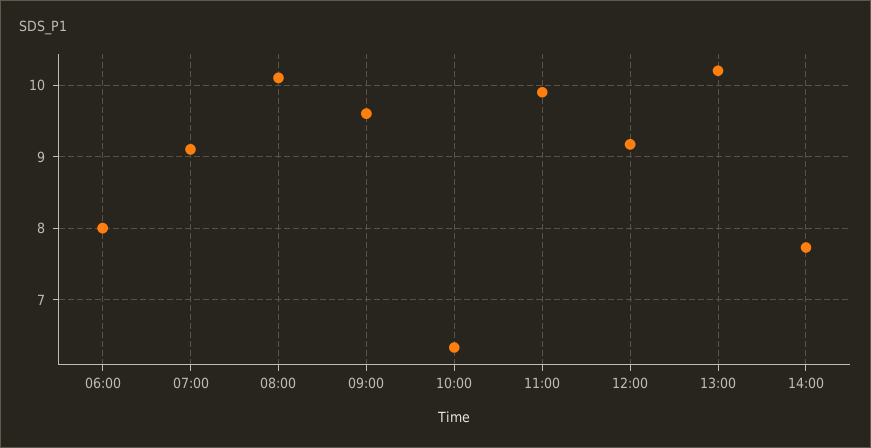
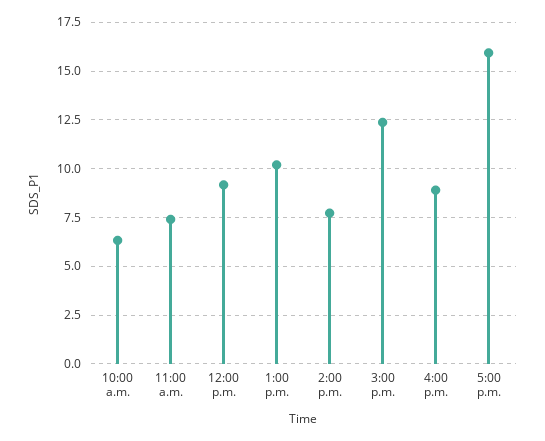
06:00: 8 -> none
07:00: 9.1 -> none
08:00: 10.1 -> none
09:00: 9.6 -> none
11:00: 9.9 -> 7.5
3:00 p.m.: none -> 12.5
4:00 p.m.: none -> 9
5:00 p.m.: none -> 16

